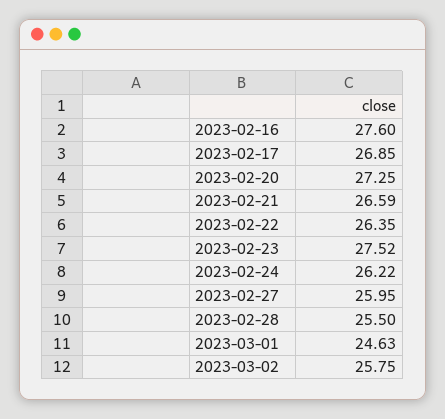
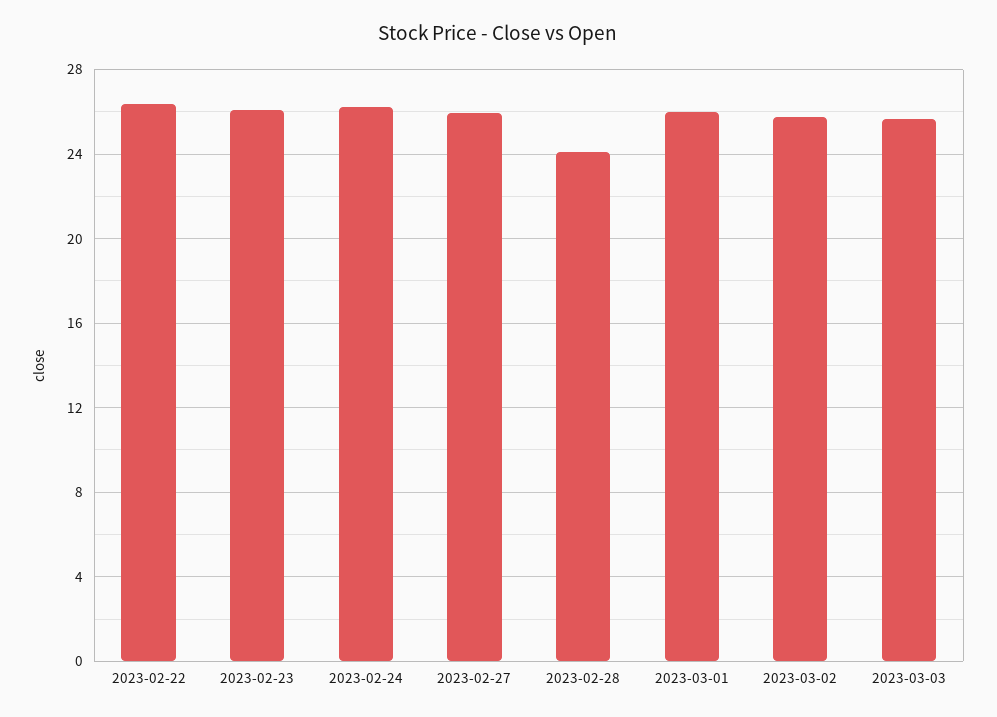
2023-02-16: 27.6 -> none
2023-02-17: 26.85 -> none
2023-02-20: 27.25 -> none
2023-02-21: 26.59 -> none
2023-02-23: 27.52 -> 26
2023-02-28: 25.5 -> 24
2023-03-01: 24.63 -> 26
2023-03-03: none -> 25.5

